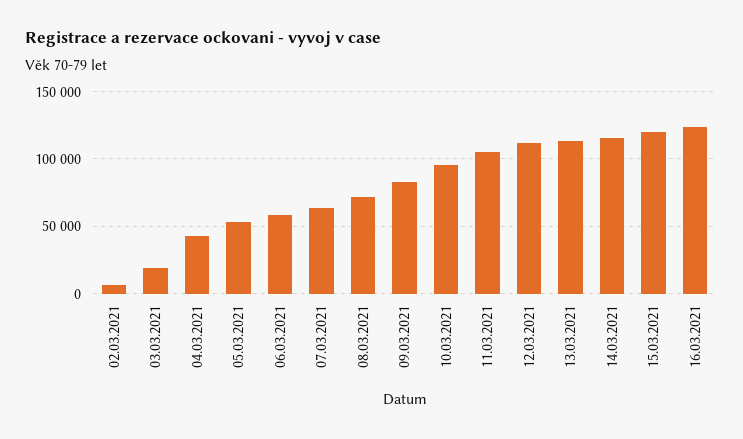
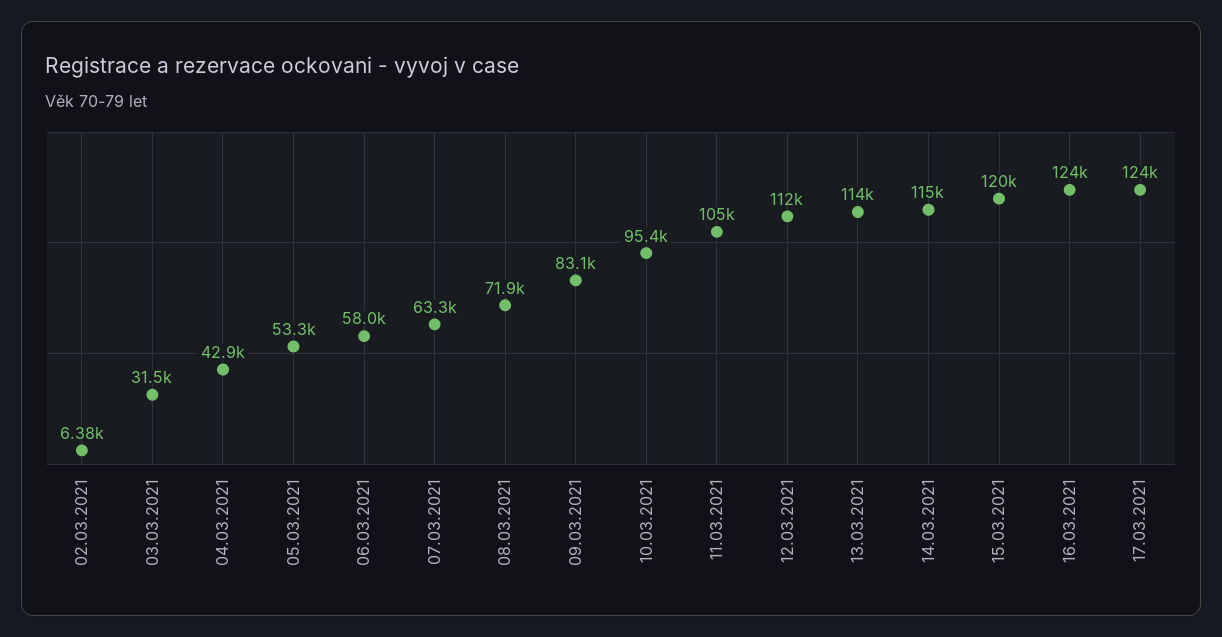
03.03.2021: 20000 -> 31500
17.03.2021: none -> 124000

